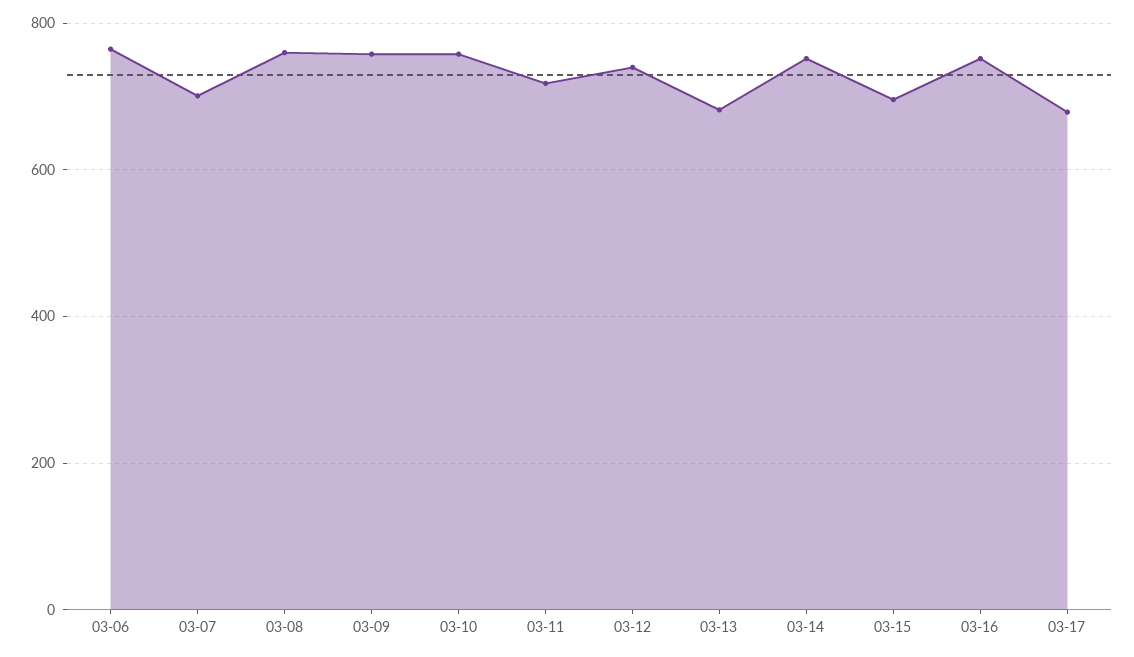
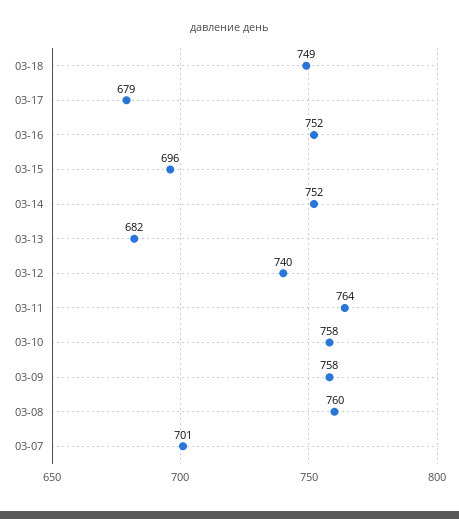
03-06: 760 -> none
03-11: 720 -> 764
03-18: none -> 749

